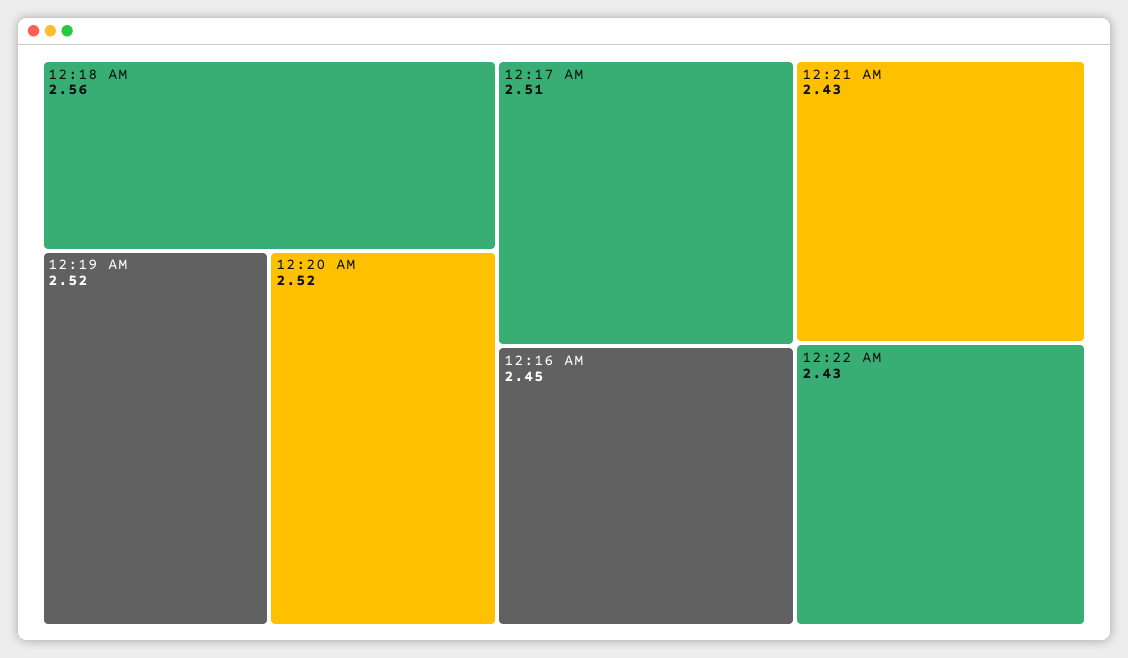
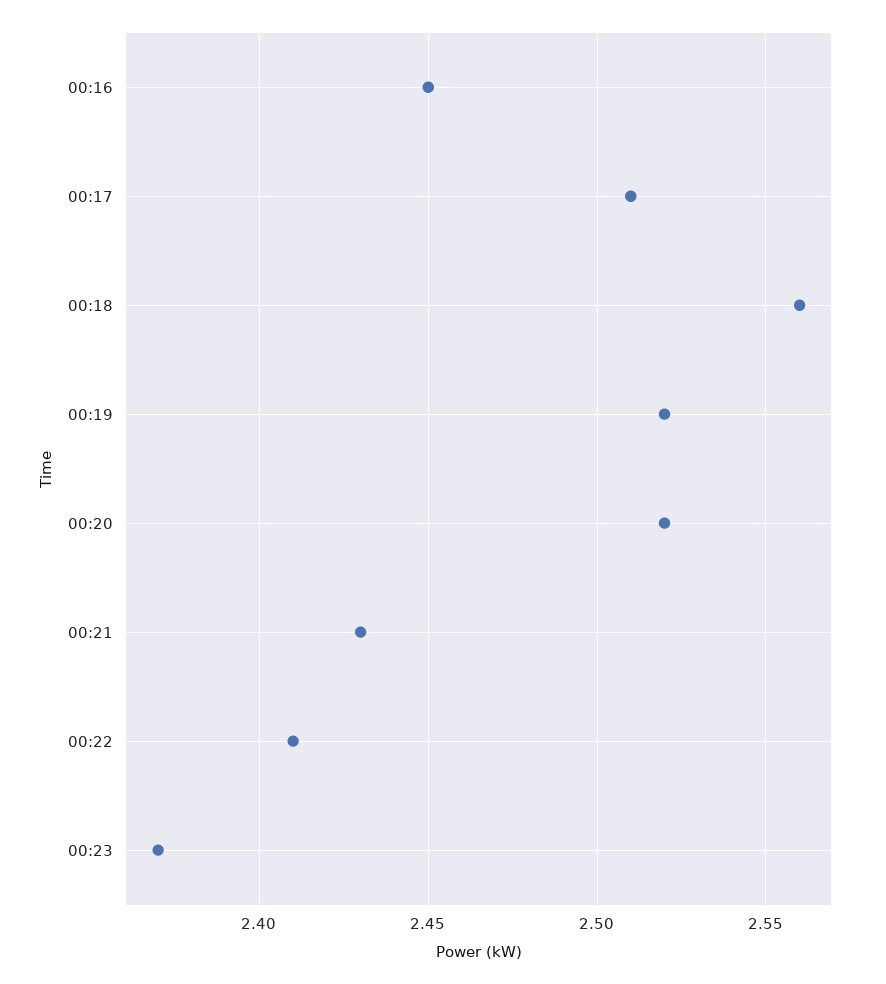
12:22 AM: 2.43 -> 2.41
00:23: none -> 2.37

